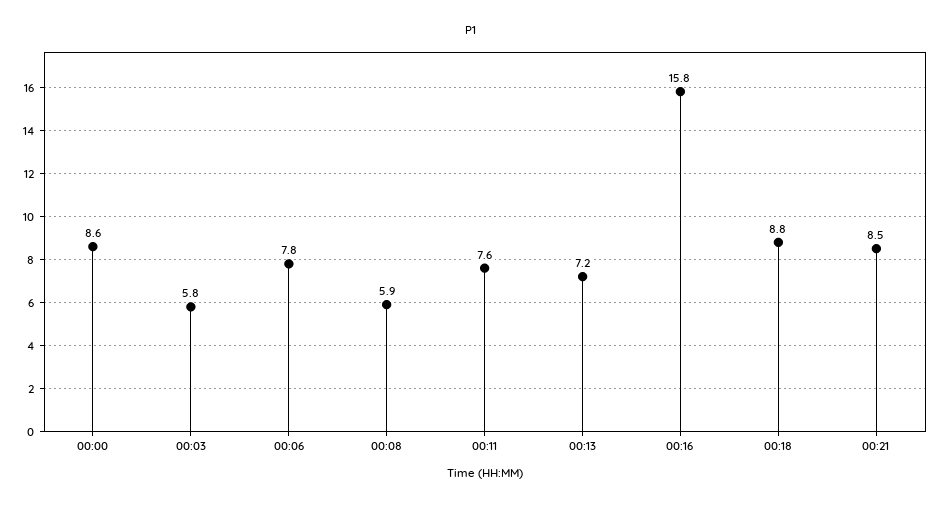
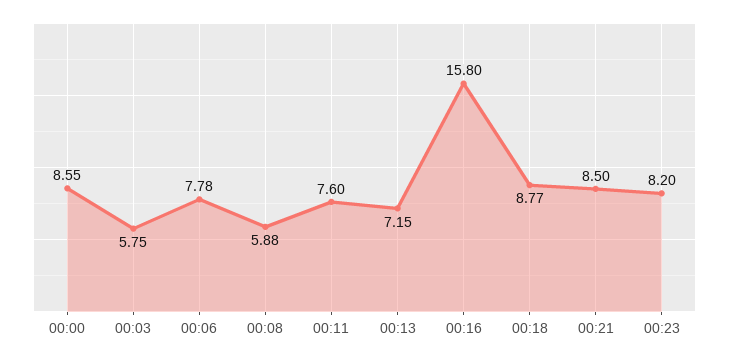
00:23: none -> 8.2

